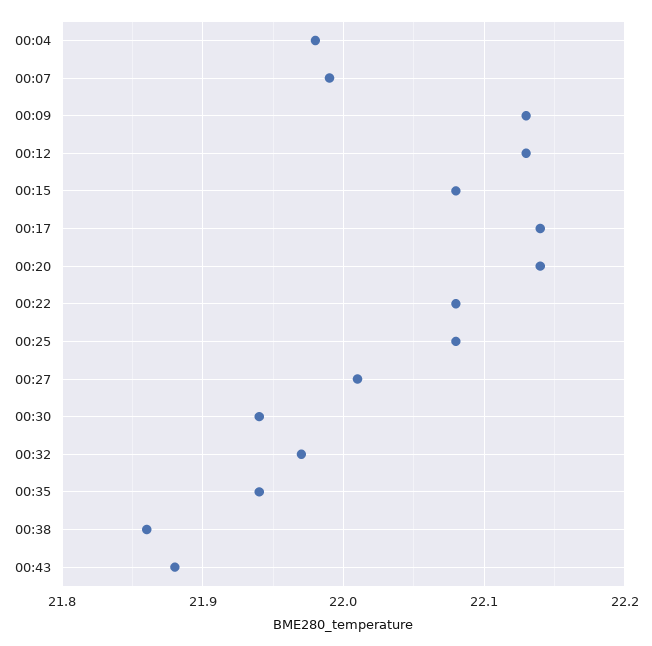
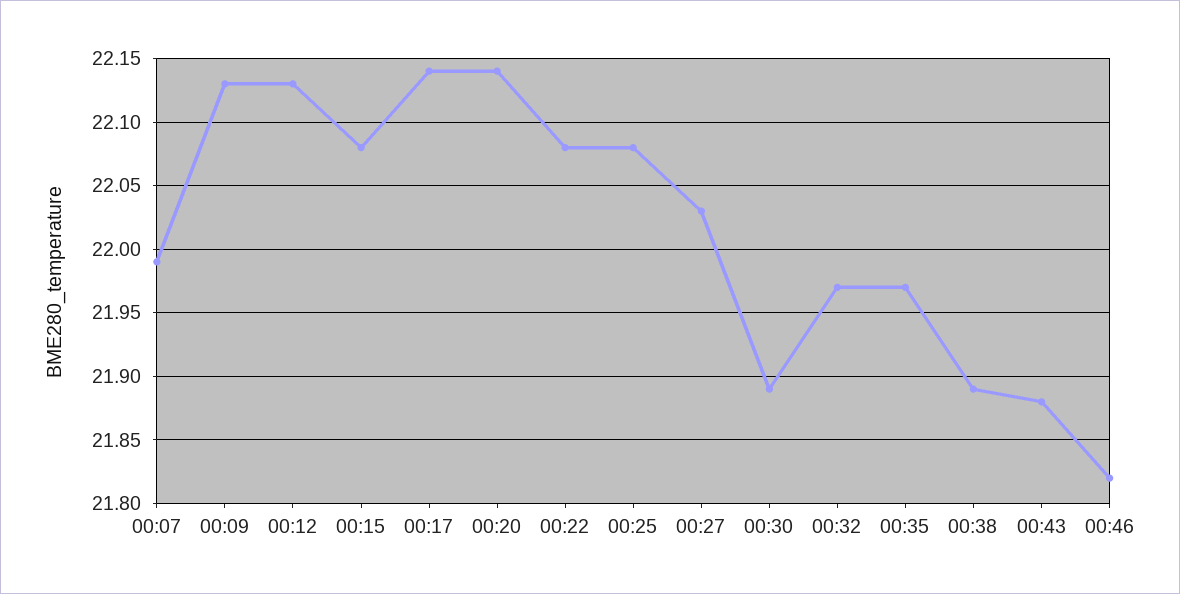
00:04: 21.98 -> none
00:27: 22.01 -> 22.03
00:30: 21.94 -> 21.89
00:35: 21.94 -> 21.97
00:38: 21.86 -> 21.89
00:46: none -> 21.82

